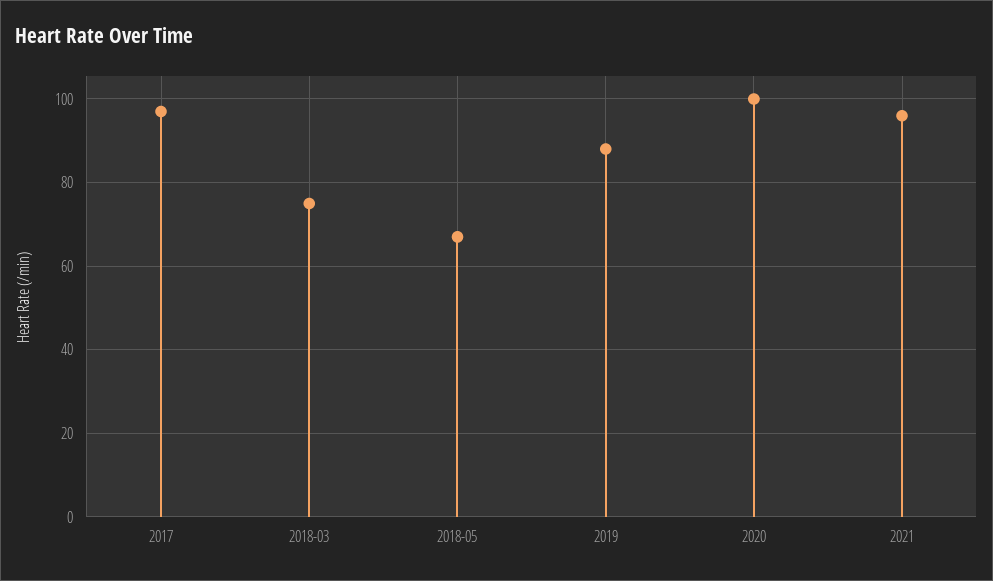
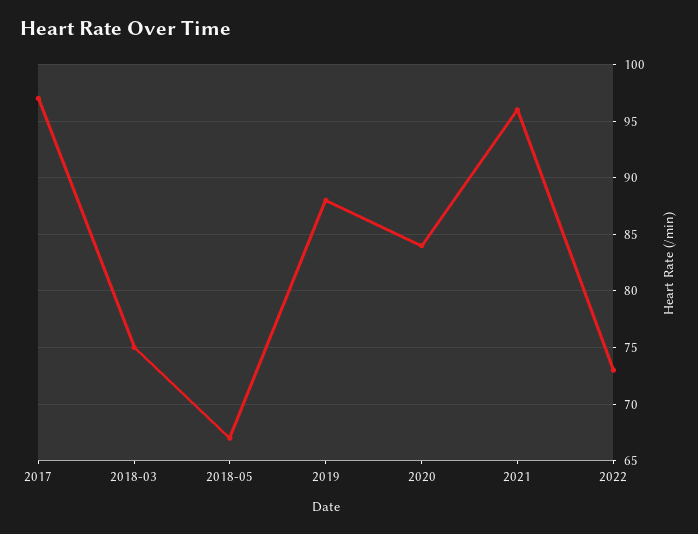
2020: 100 -> 84
2022: none -> 73

